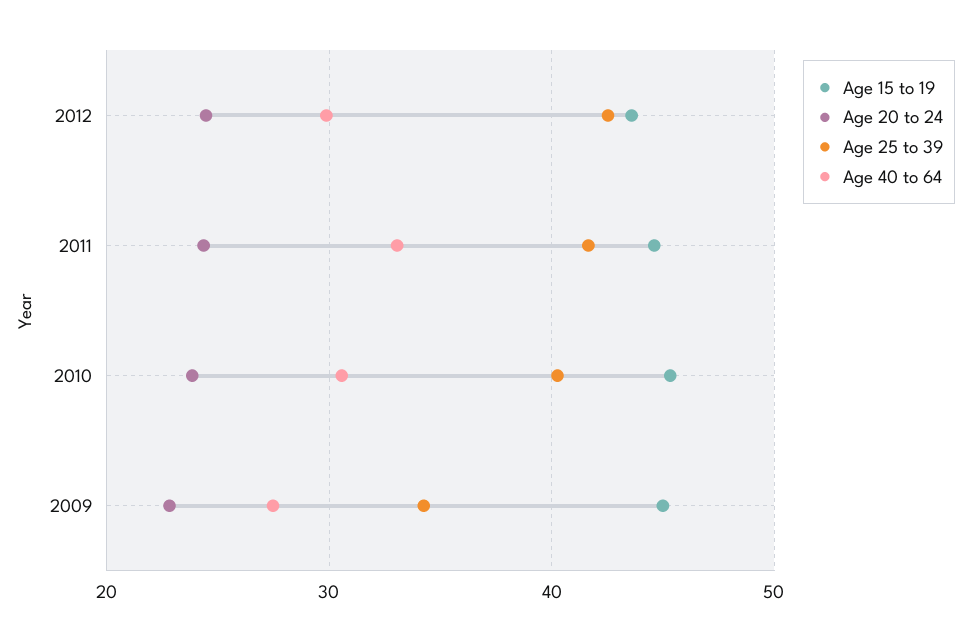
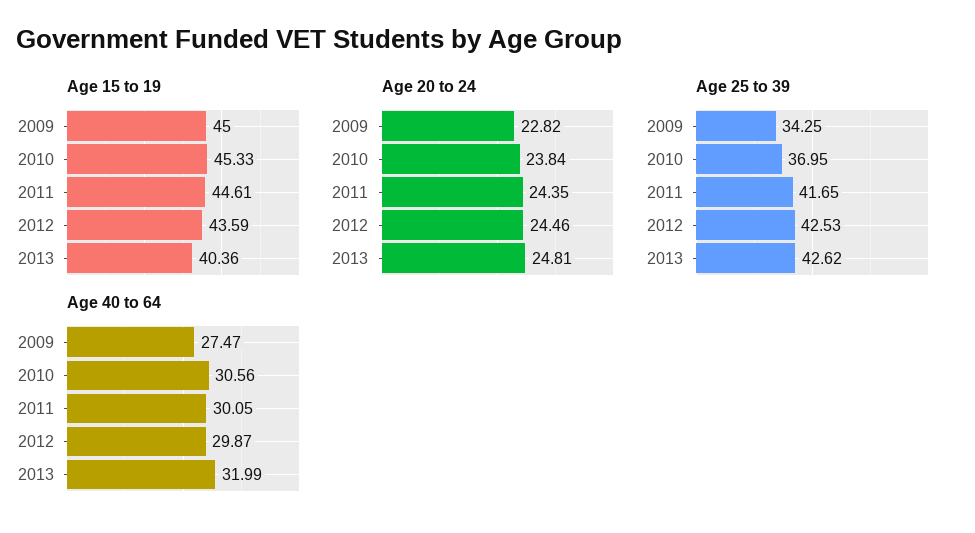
Age 40 to 64, 2011: 33 -> 30.05
Age 25 to 39, 2010: 40 -> 36.95
Age 15 to 19, 2013: none -> 40.36
Age 20 to 24, 2013: none -> 24.81
Age 25 to 39, 2013: none -> 42.62
Age 40 to 64, 2013: none -> 31.99

